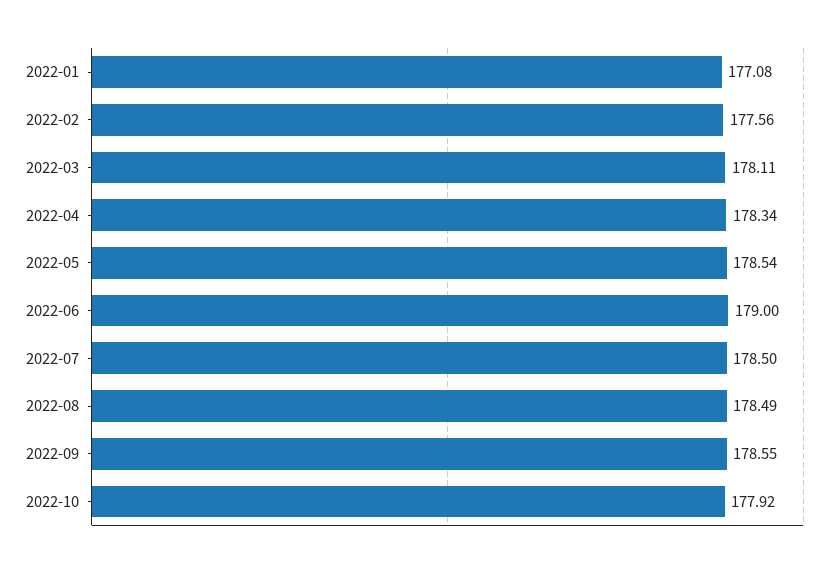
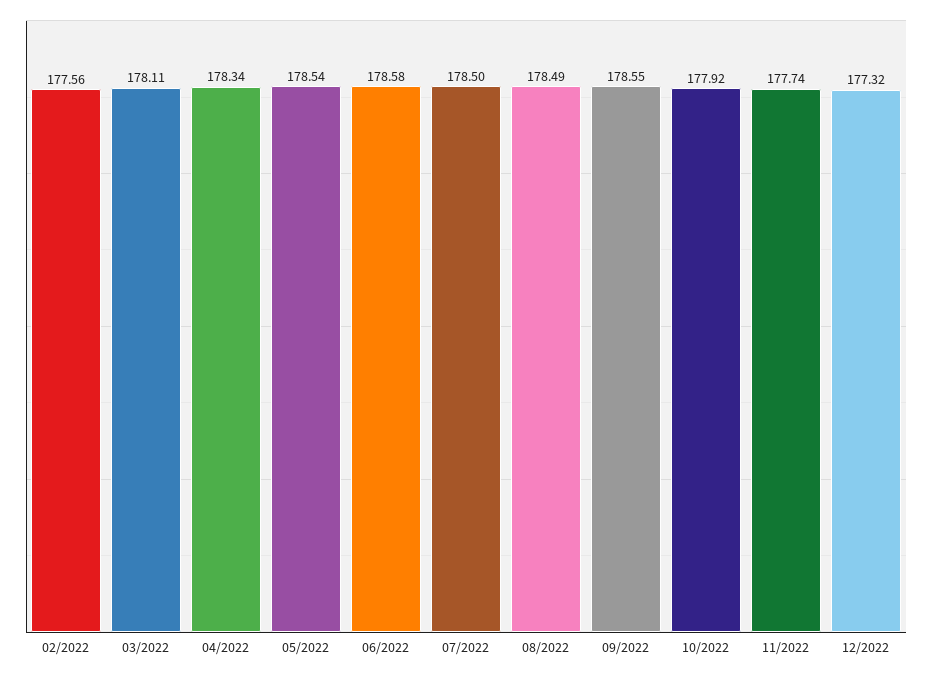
2022-01: 177.08 -> none
2022-06: 179 -> 178.58
11/2022: none -> 177.74
12/2022: none -> 177.32

